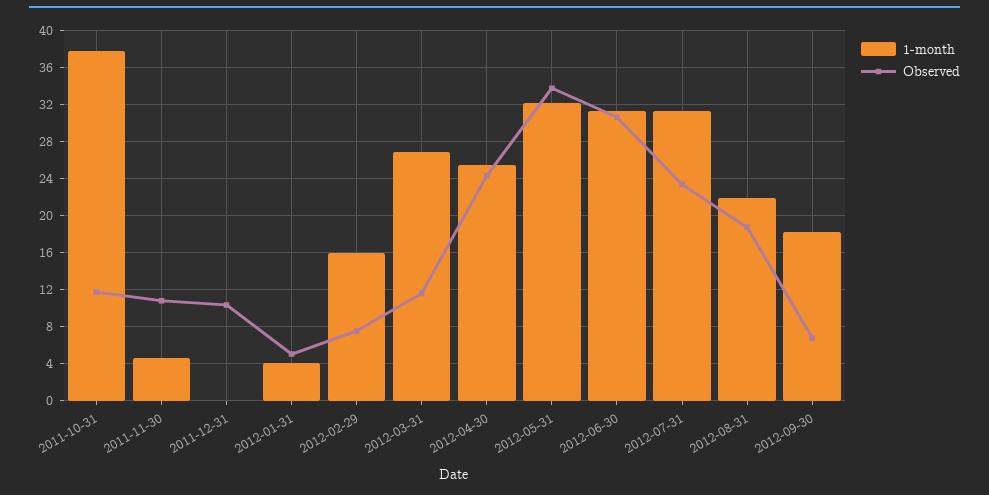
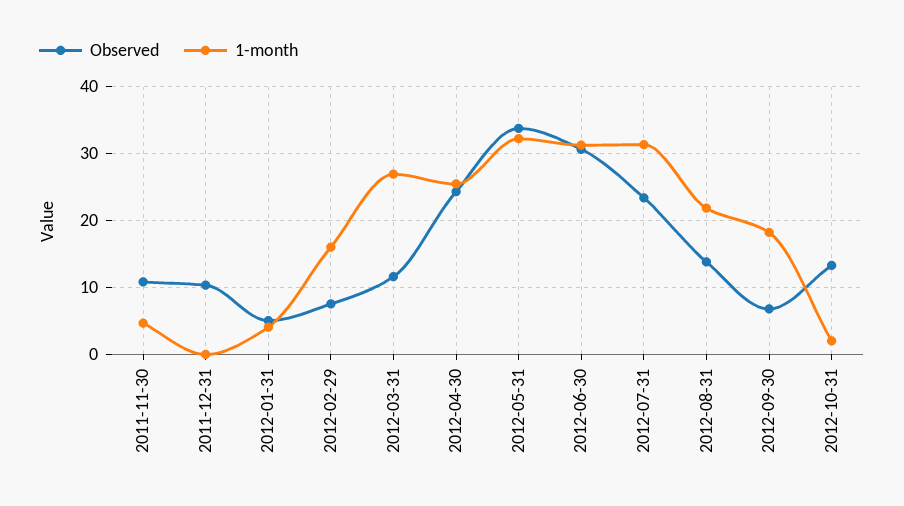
1-month, 2011-10-31: 38 -> none
Observed, 2011-10-31: 12 -> none
Observed, 2012-08-31: 19 -> 14
Observed, 2012-10-31: none -> 13
1-month, 2012-10-31: none -> 2

